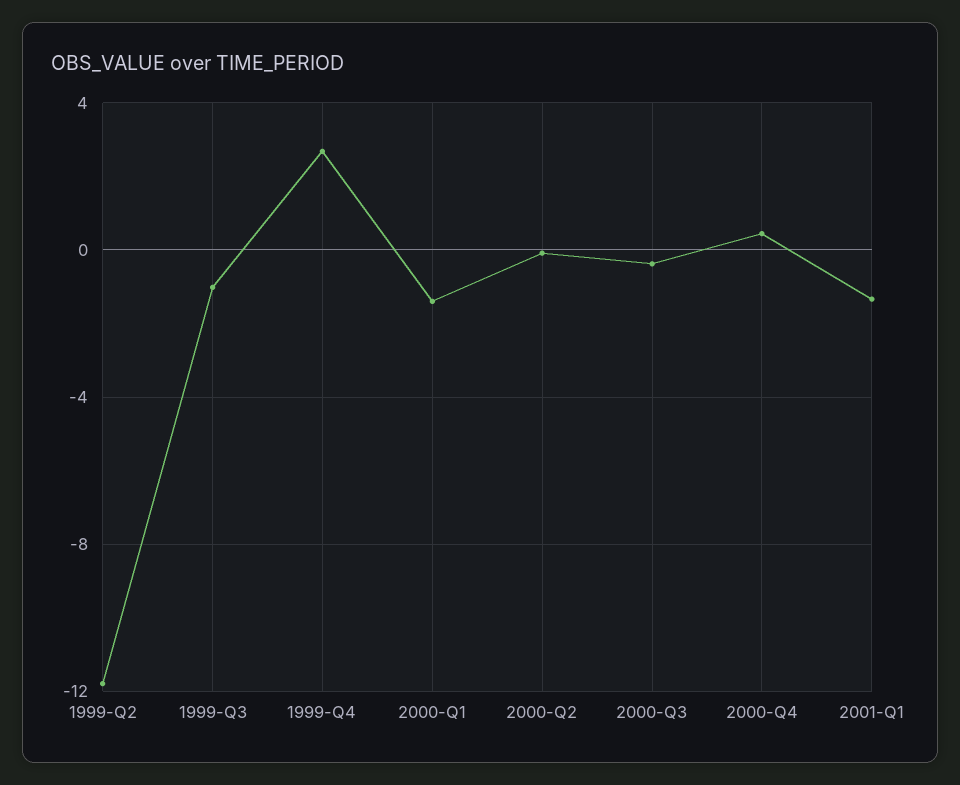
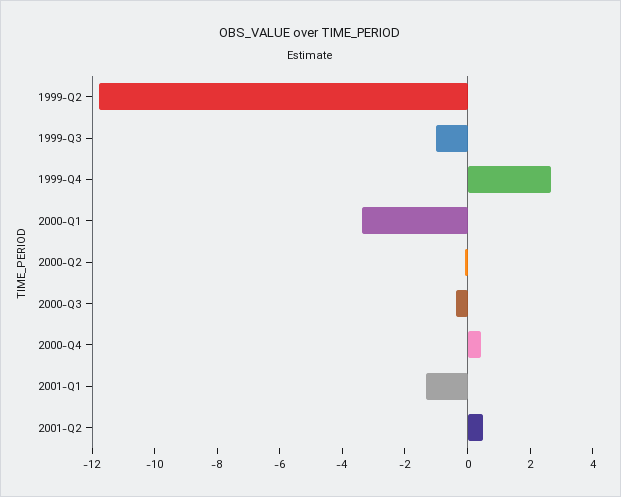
2000-Q1: -1.5 -> -3.5
2001-Q2: none -> 0.5

